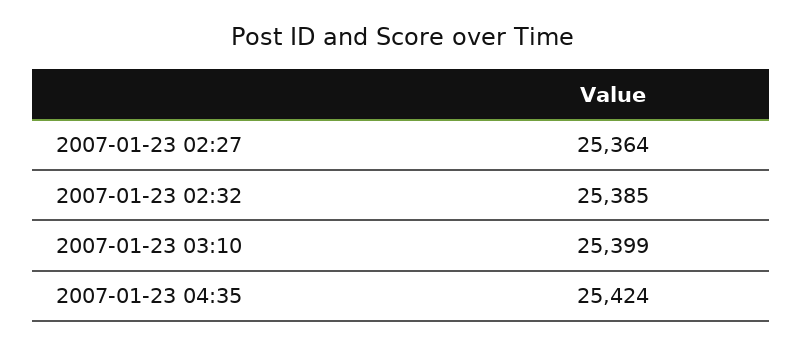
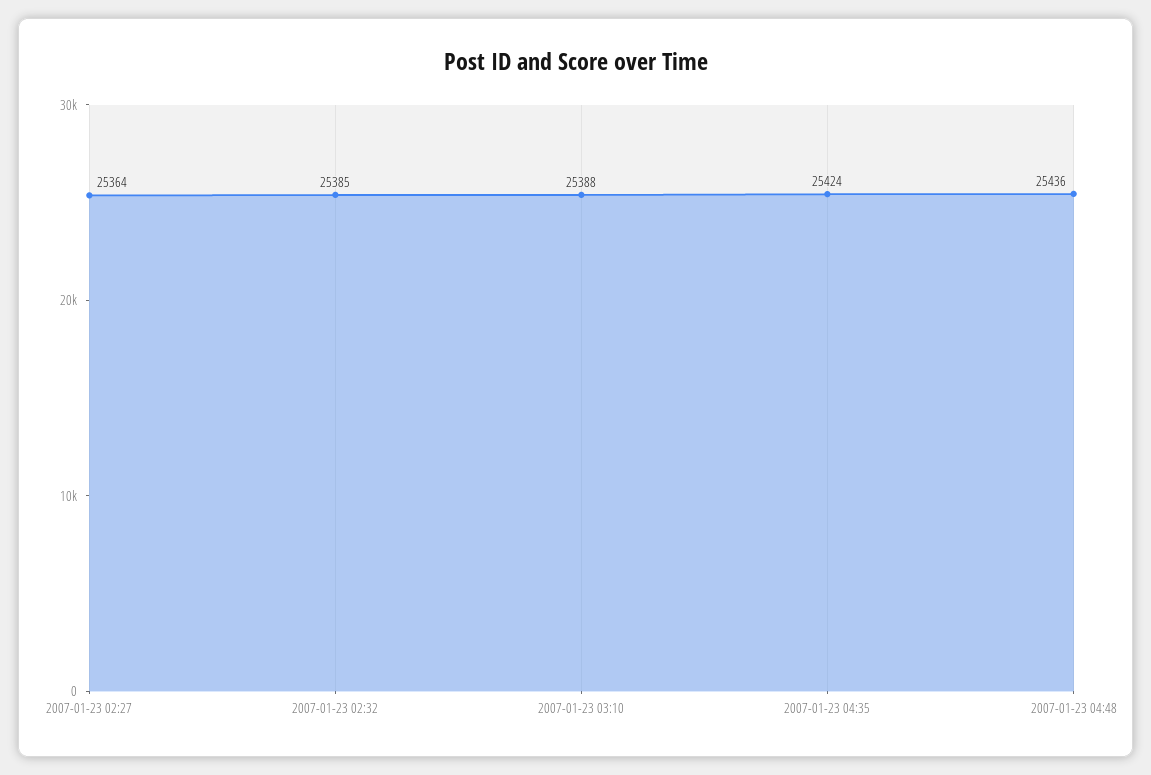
2007-01-23 03:10: 25399 -> 25388
2007-01-23 04:48: none -> 25436

